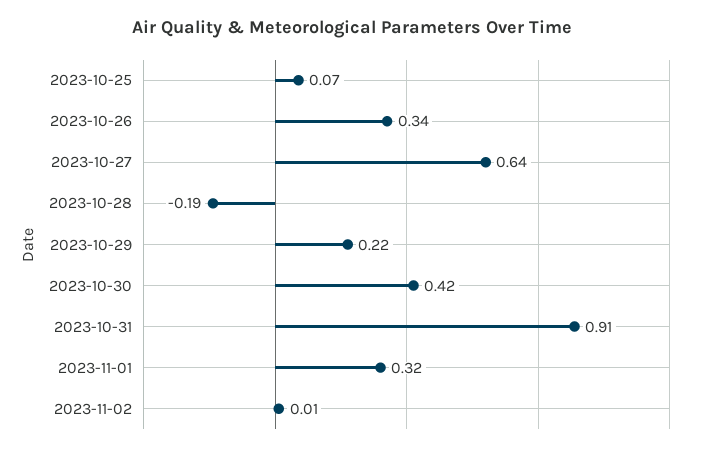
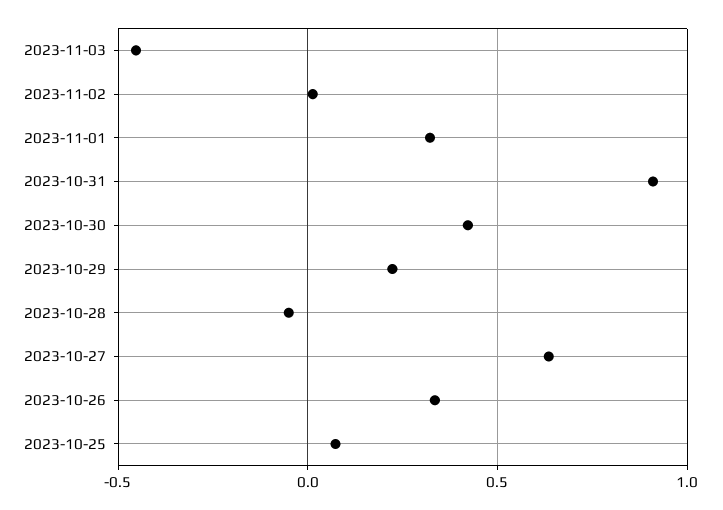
2023-10-28: -0.19 -> -0.05
2023-11-03: none -> -0.45

